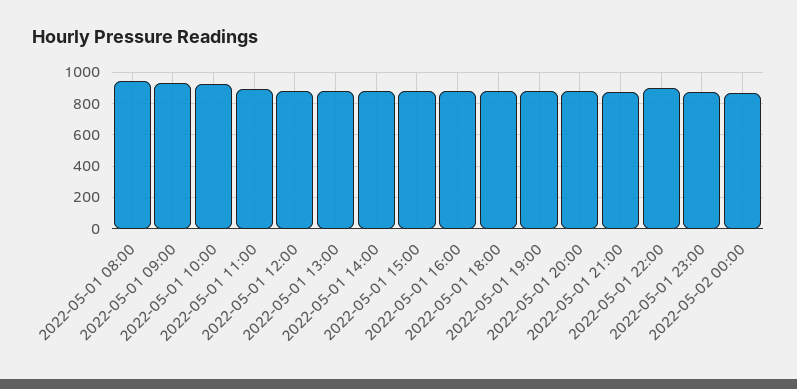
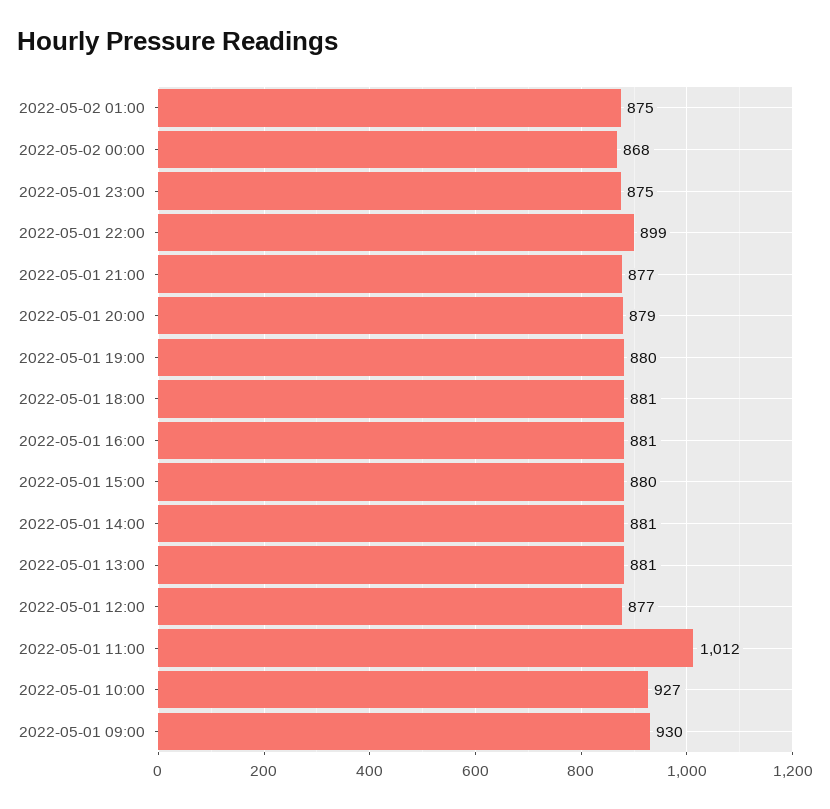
2022-05-01 08:00: 950 -> none
2022-05-01 11:00: 900 -> 1012
2022-05-02 01:00: none -> 875

